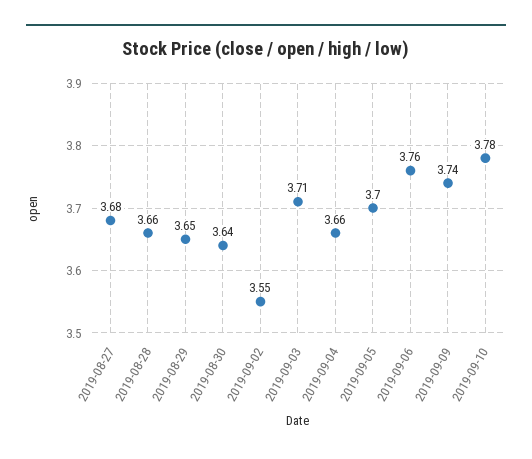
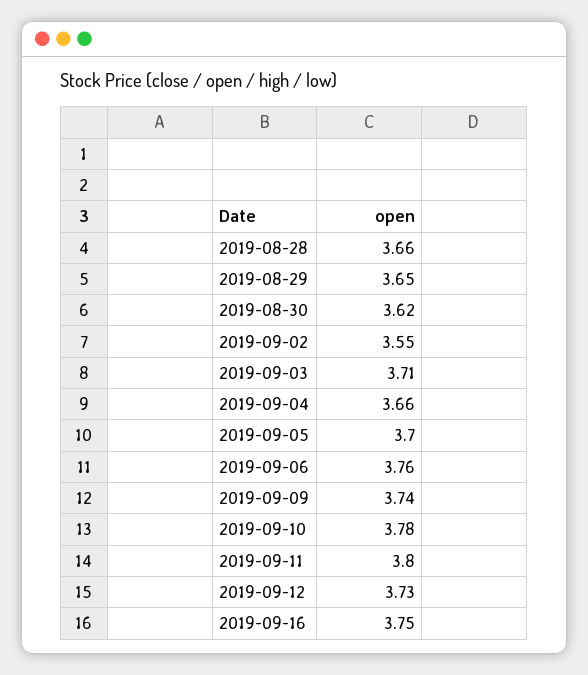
2019-08-27: 3.68 -> none
2019-08-30: 3.64 -> 3.62
2019-09-11: none -> 3.8
2019-09-12: none -> 3.73
2019-09-16: none -> 3.75

